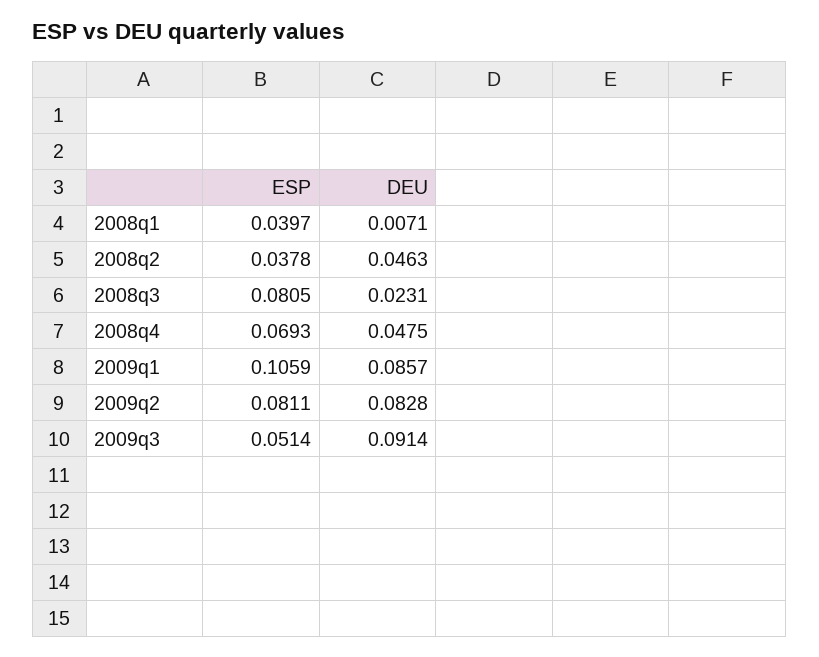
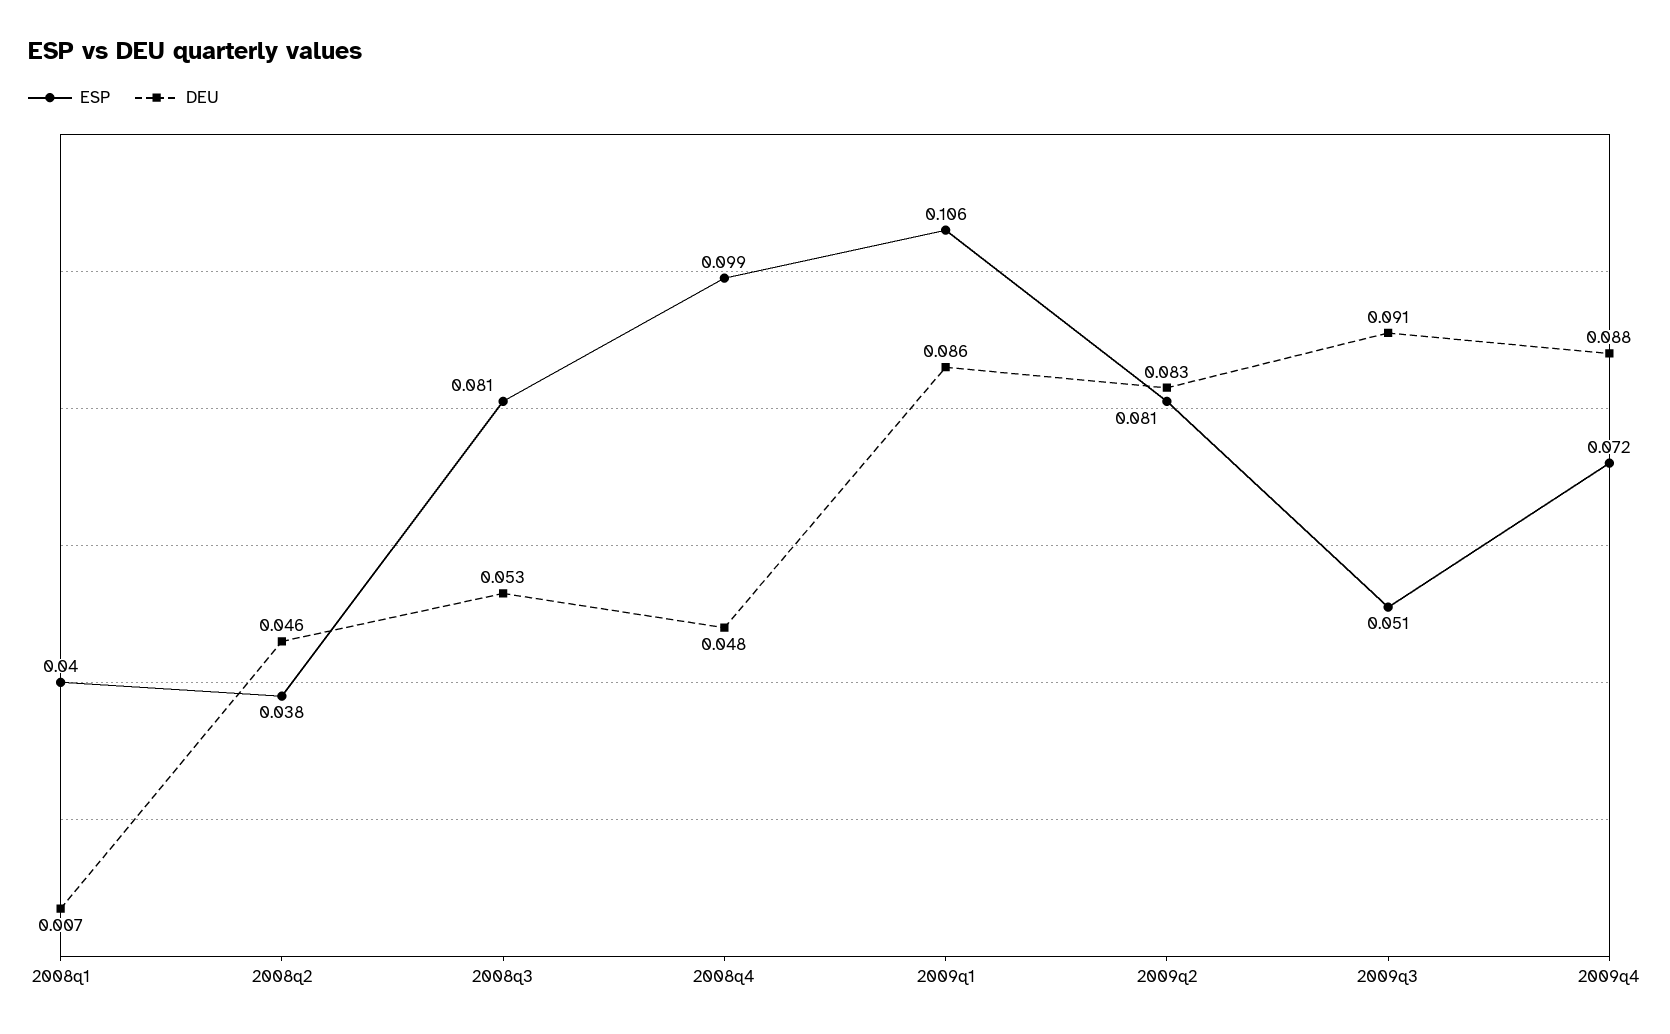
DEU, 2008q3: 0.0231 -> 0.053
ESP, 2008q4: 0.0693 -> 0.099
ESP, 2009q4: none -> 0.072
DEU, 2009q4: none -> 0.088

